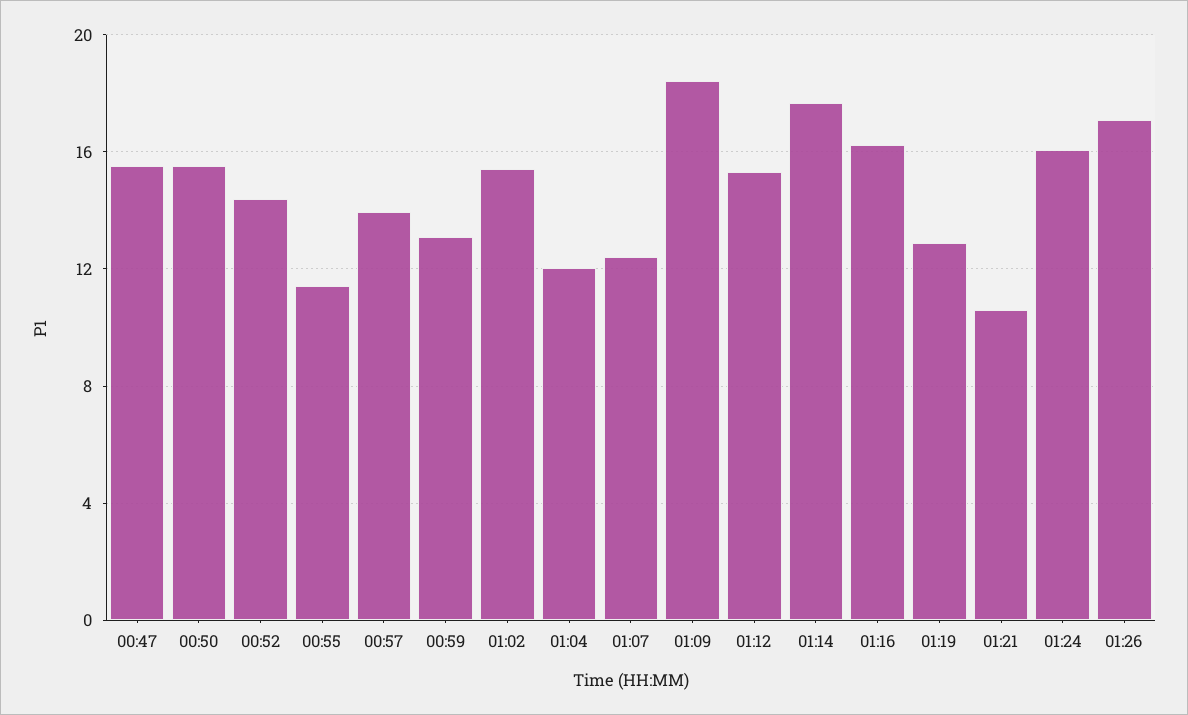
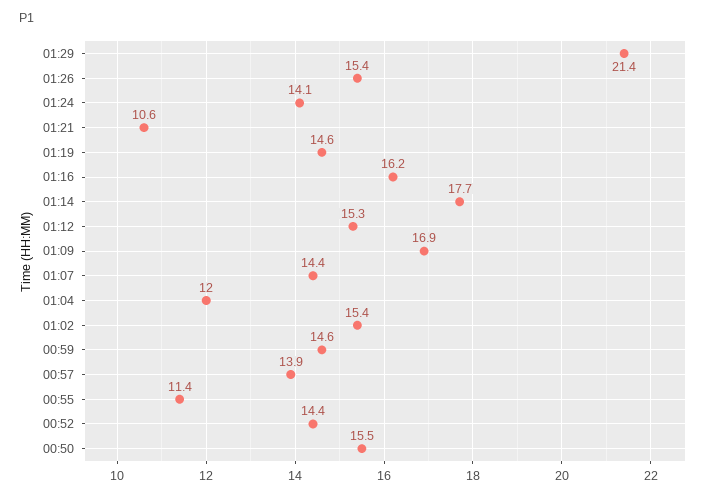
00:47: 15.5 -> none
00:59: 13 -> 14.6
01:07: 12.5 -> 14.4
01:09: 18.5 -> 16.9
01:19: 13 -> 14.6
01:24: 16 -> 14.1
01:26: 17 -> 15.4
01:29: none -> 21.4

